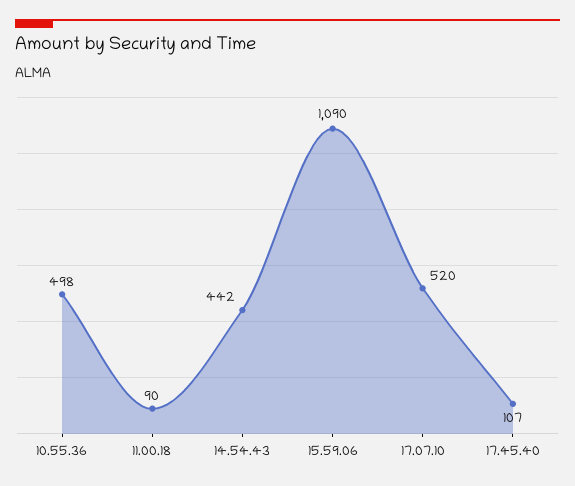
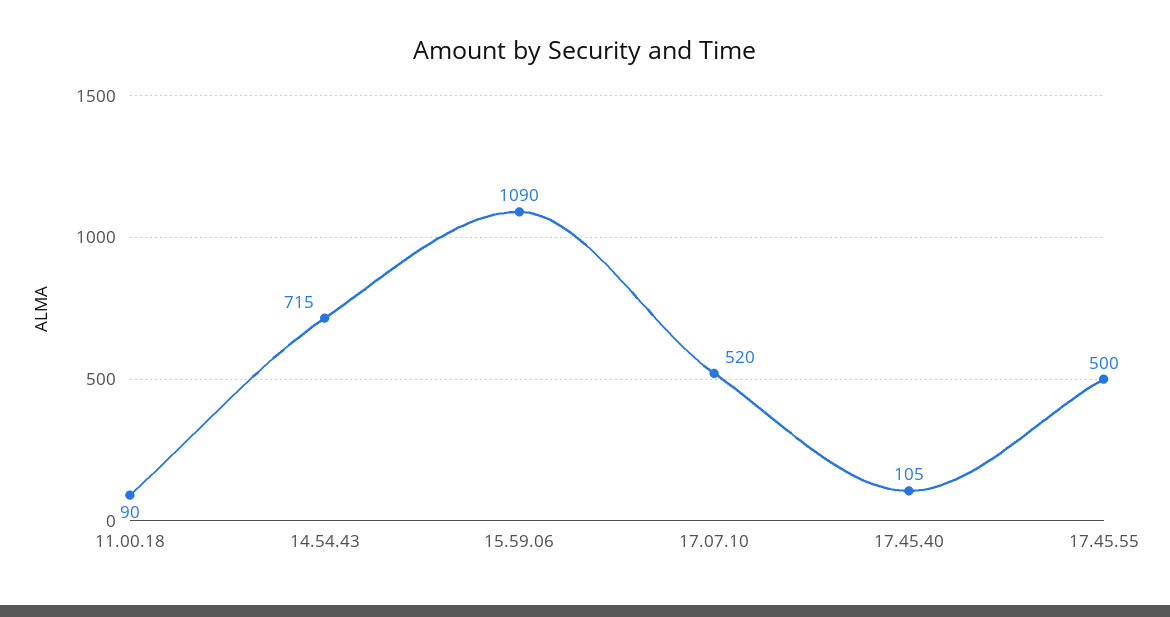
10.55.36: 498 -> none
14.54.43: 442 -> 715
17.45.40: 107 -> 105
17.45.55: none -> 500

